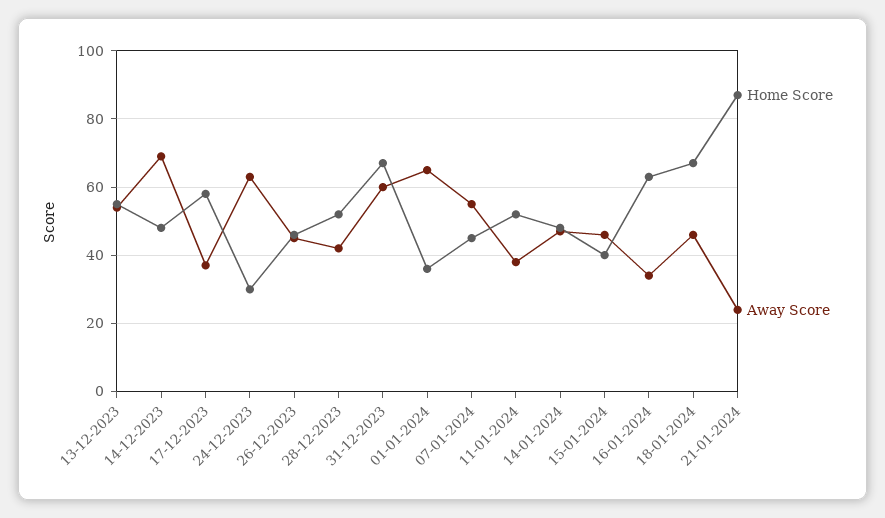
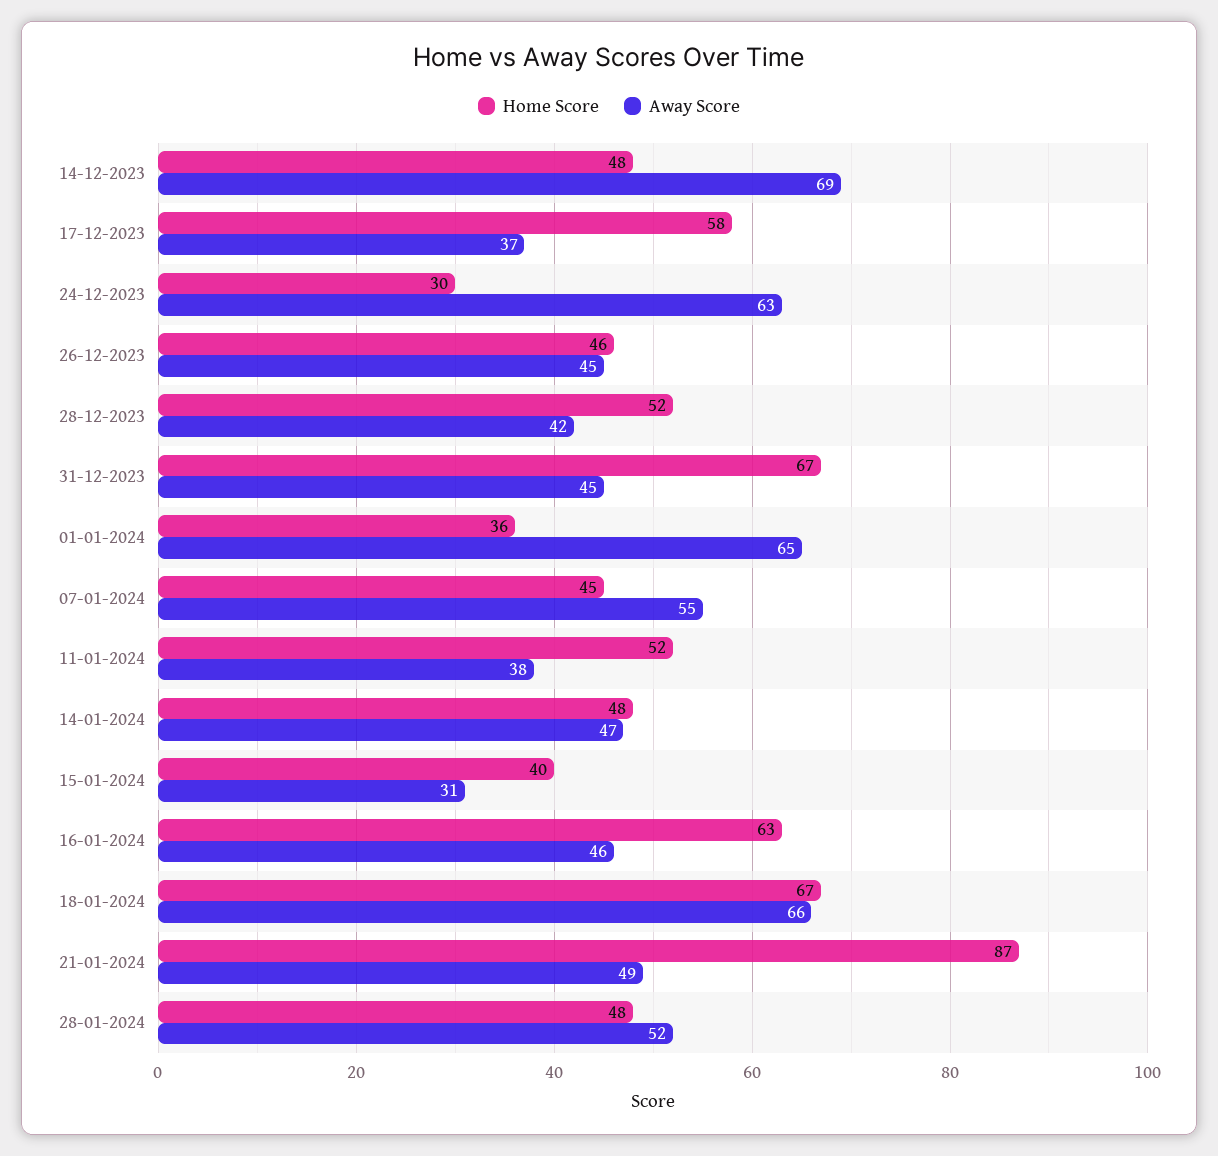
Home Score, 13-12-2023: 55 -> none
Away Score, 13-12-2023: 55 -> none
Away Score, 31-12-2023: 60 -> 45
Away Score, 15-01-2024: 45 -> 31
Away Score, 16-01-2024: 35 -> 46
Away Score, 18-01-2024: 45 -> 66
Away Score, 21-01-2024: 25 -> 49
Home Score, 28-01-2024: none -> 48
Away Score, 28-01-2024: none -> 52

